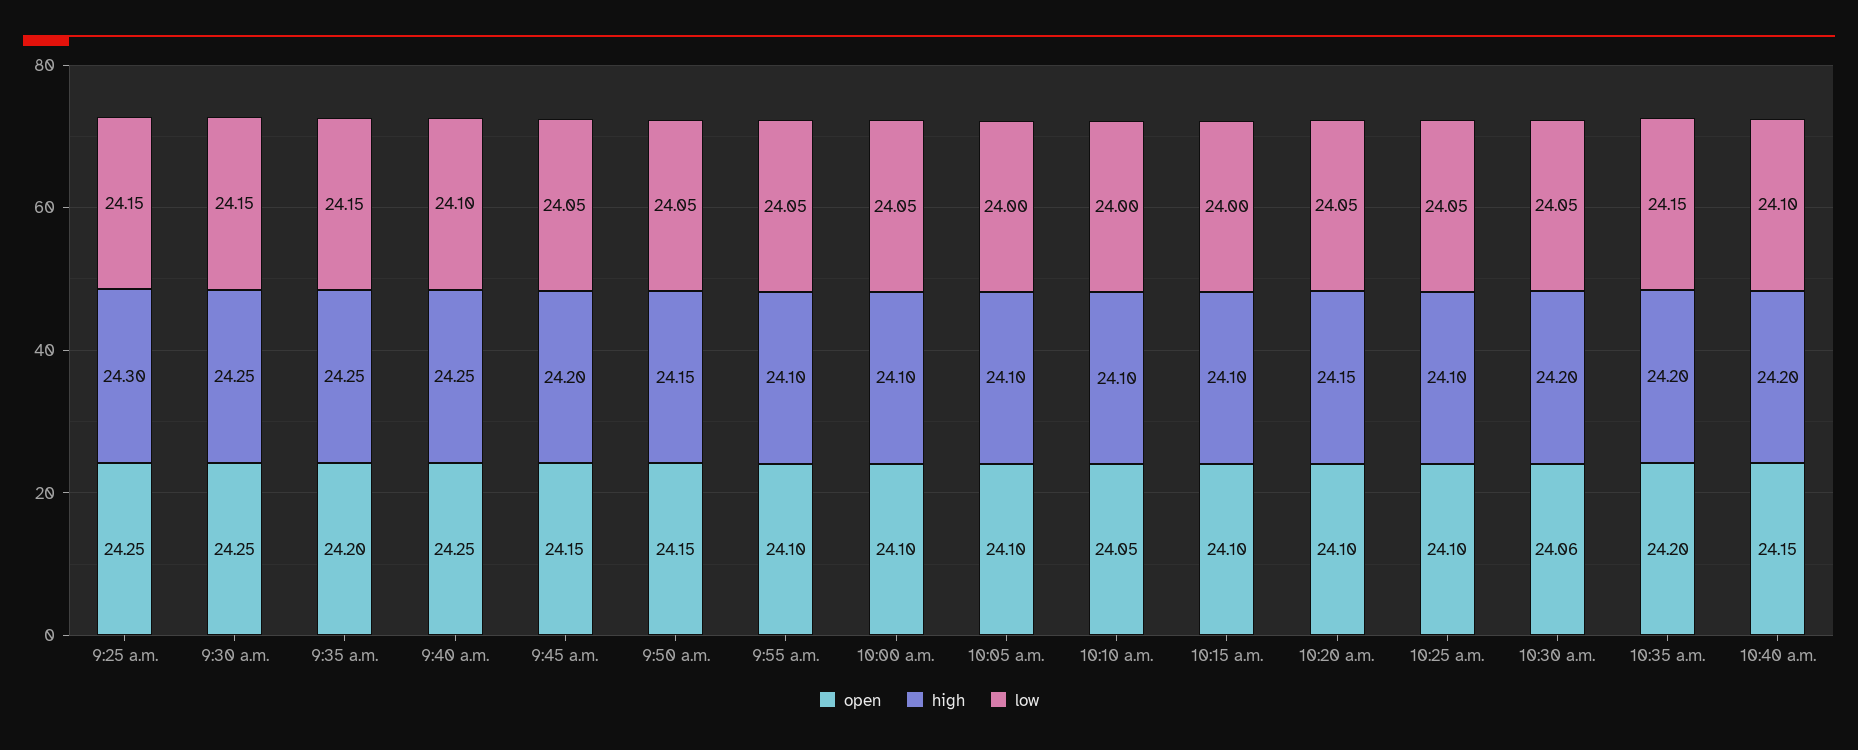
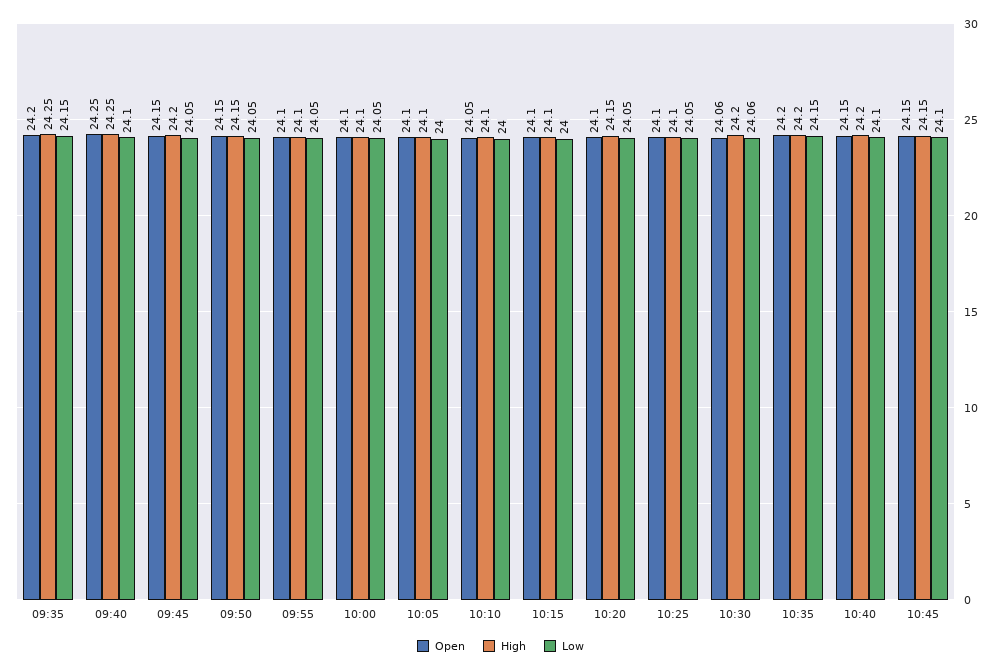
open, 9:25 a.m.: 24.25 -> none
high, 9:25 a.m.: 24.3 -> none
low, 9:25 a.m.: 24.15 -> none
open, 9:30 a.m.: 24.25 -> none
high, 9:30 a.m.: 24.25 -> none
low, 9:30 a.m.: 24.15 -> none
low, 10:30 a.m.: 24.05 -> 24.06
open, 10:45: none -> 24.15
high, 10:45: none -> 24.15
low, 10:45: none -> 24.1

